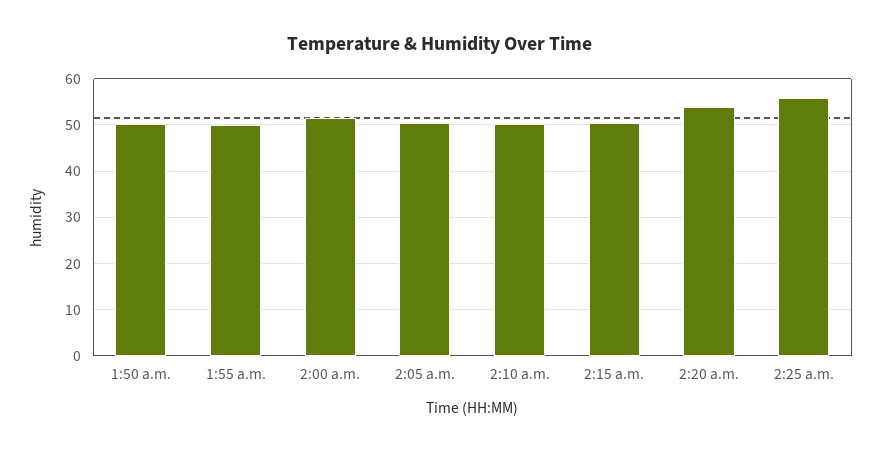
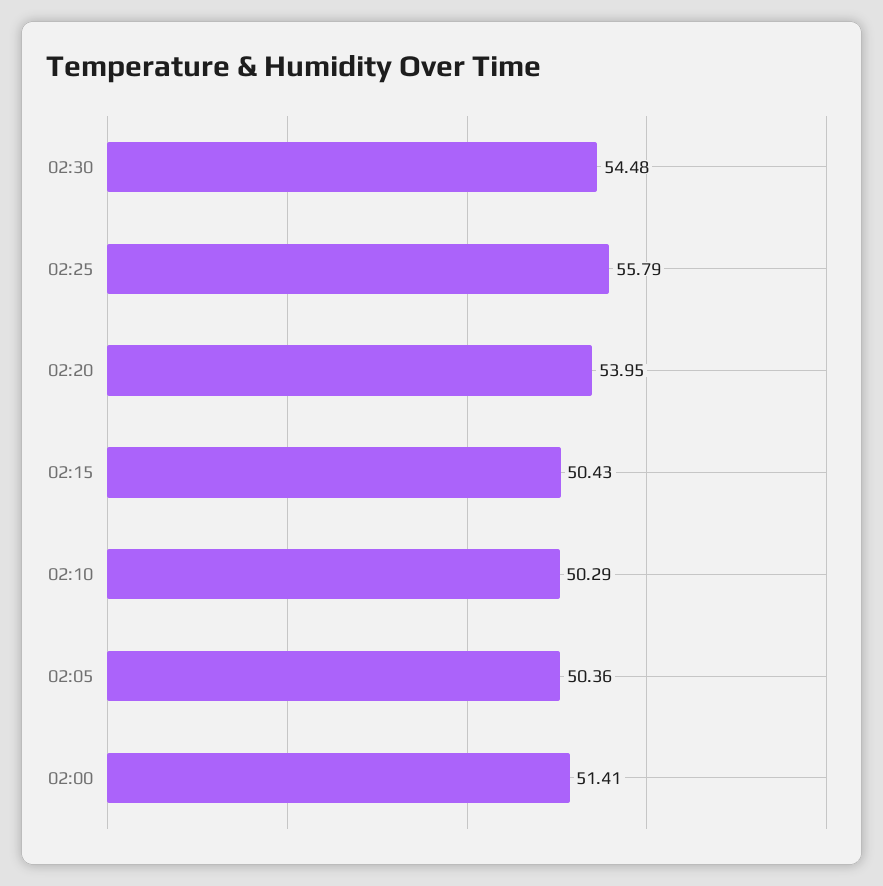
1:50 a.m.: 50 -> none
1:55 a.m.: 50 -> none
02:30: none -> 54.48

